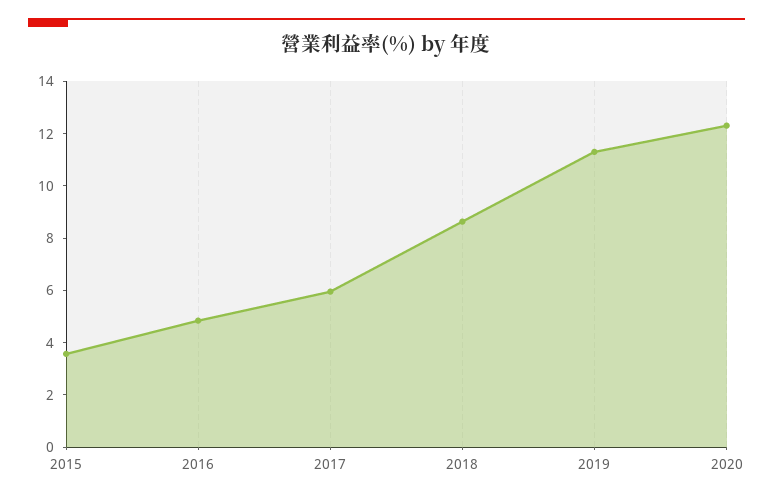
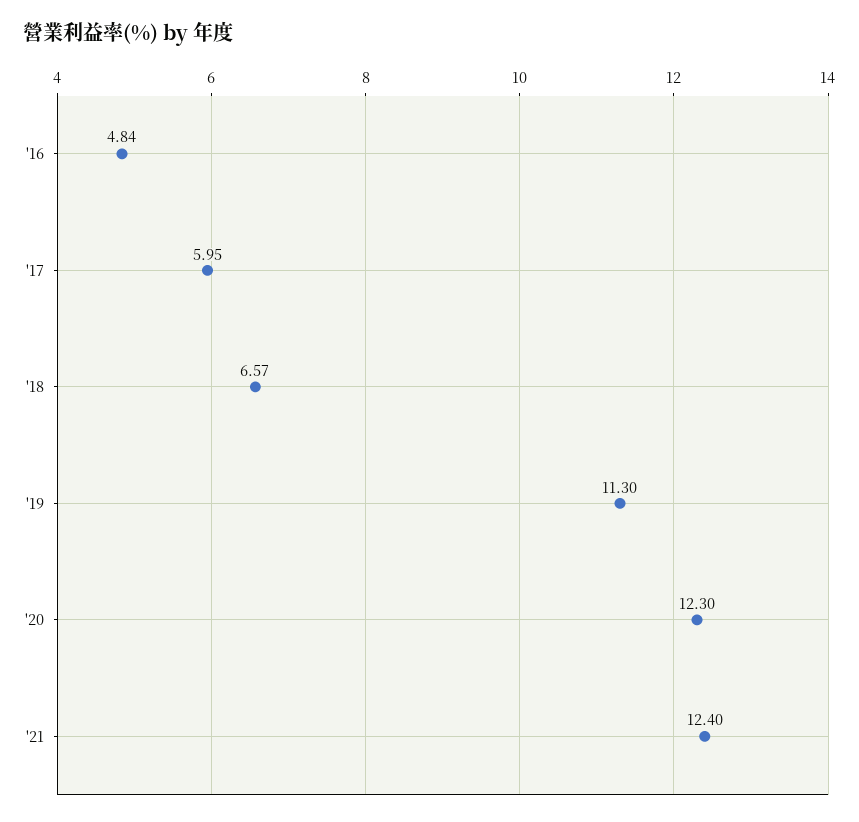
2015: 3.5 -> none
2018: 8.5 -> 6.57
'21: none -> 12.4

